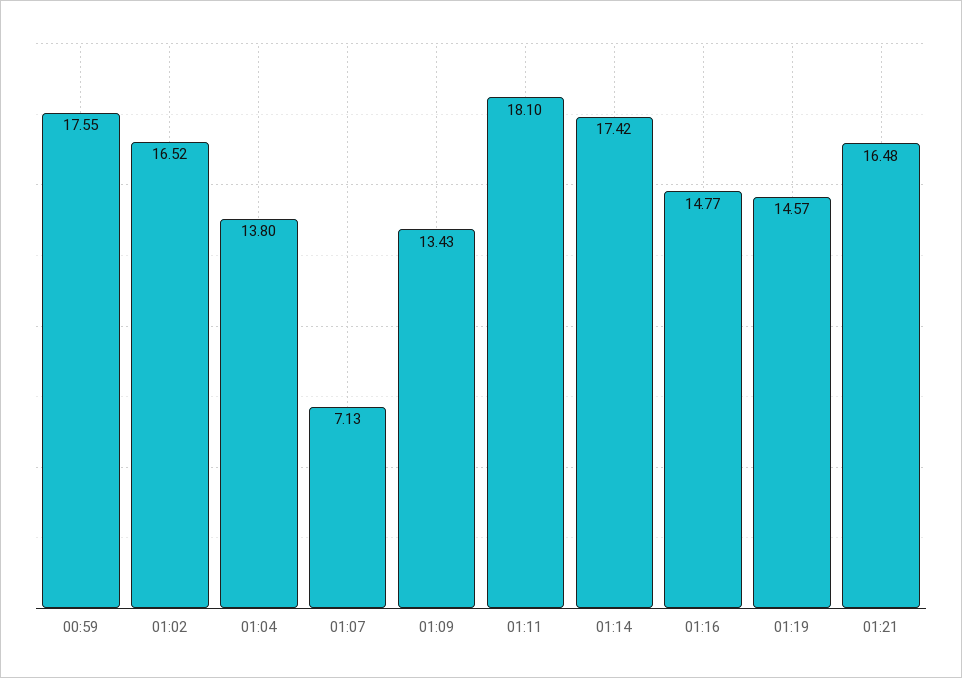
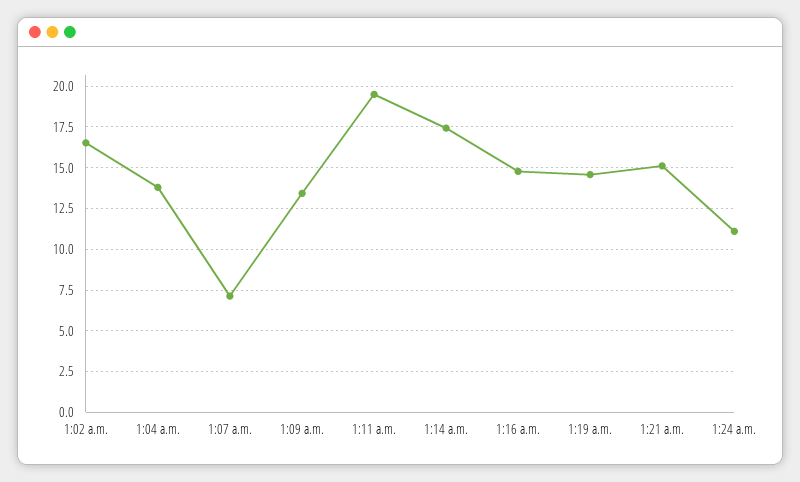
00:59: 17.55 -> none
01:11: 18.1 -> 19.5
01:21: 16.48 -> 15
1:24 a.m.: none -> 11

